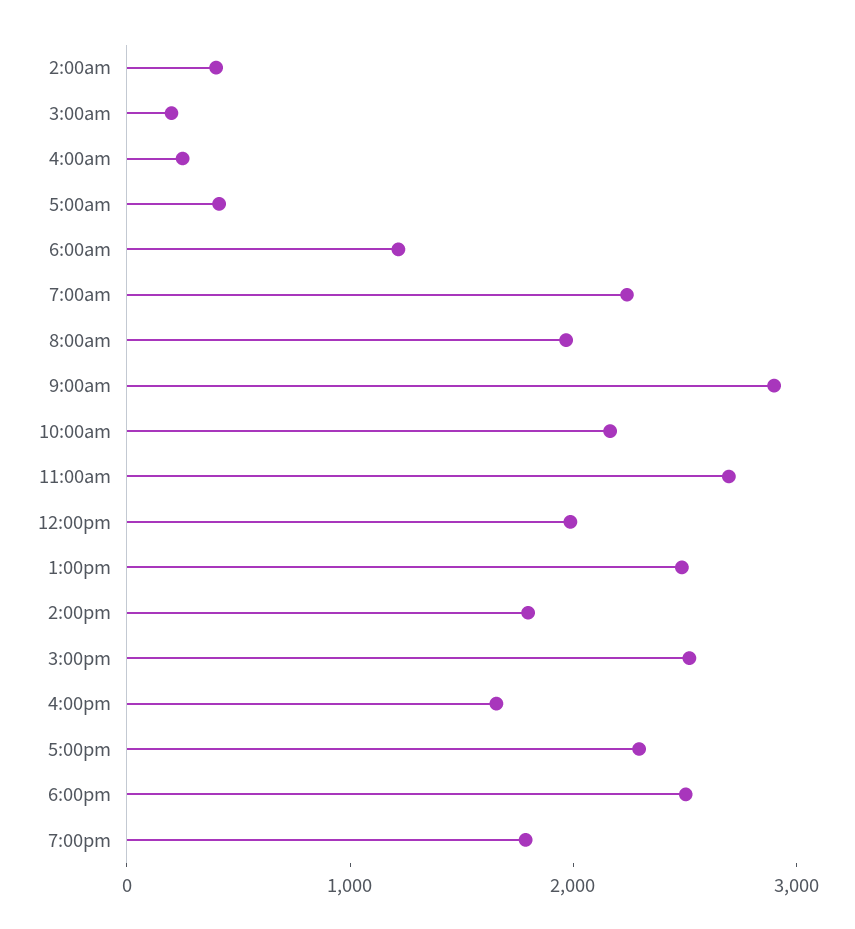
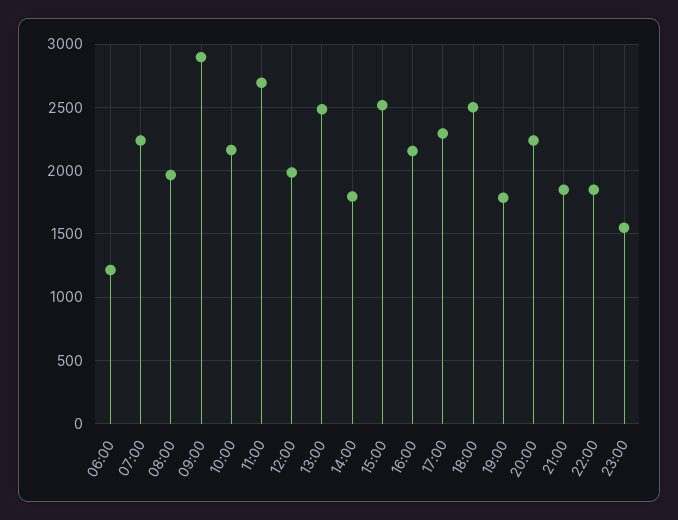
2:00am: 400 -> none
3:00am: 200 -> none
4:00am: 200 -> none
5:00am: 400 -> none
4:00pm: 1600 -> 2150
20:00: none -> 2250
21:00: none -> 1850
22:00: none -> 1850
23:00: none -> 1550

